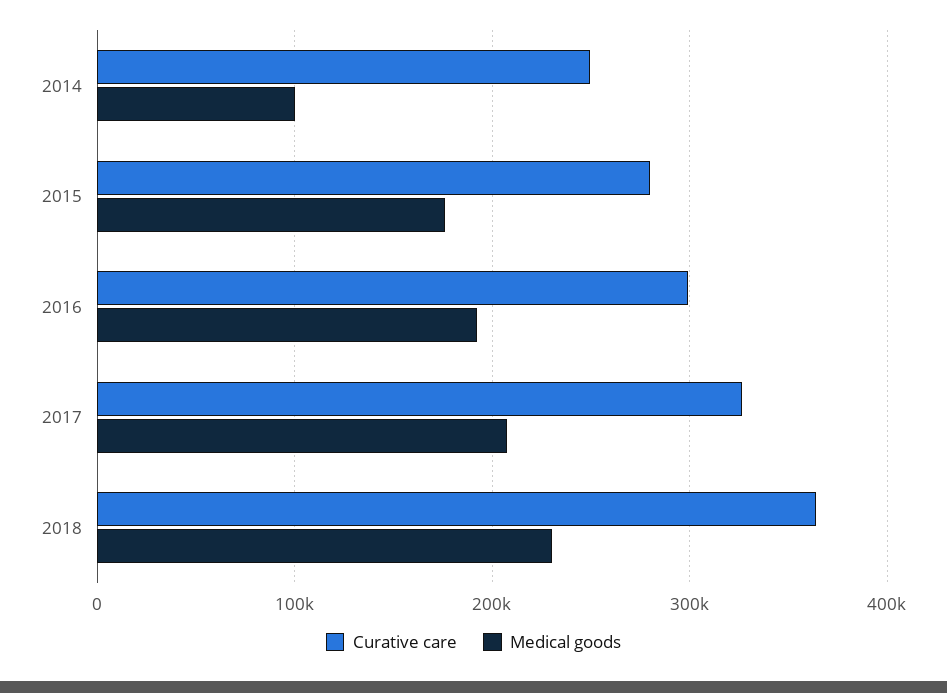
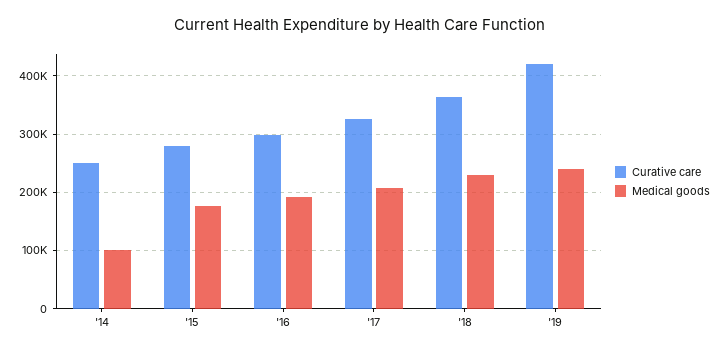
Curative care, '19: none -> 420000
Medical goods, '19: none -> 240000

